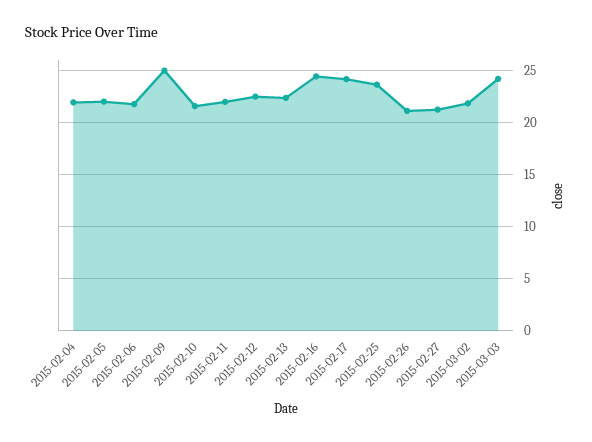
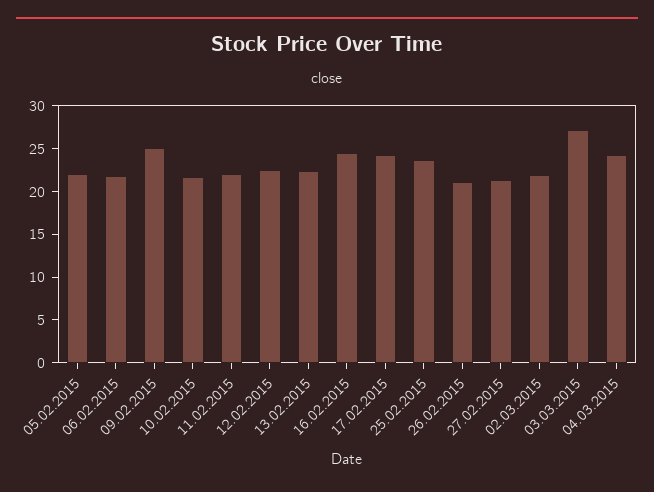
2015-02-04: 22 -> none
2015-03-03: 24 -> 27
04.03.2015: none -> 24

